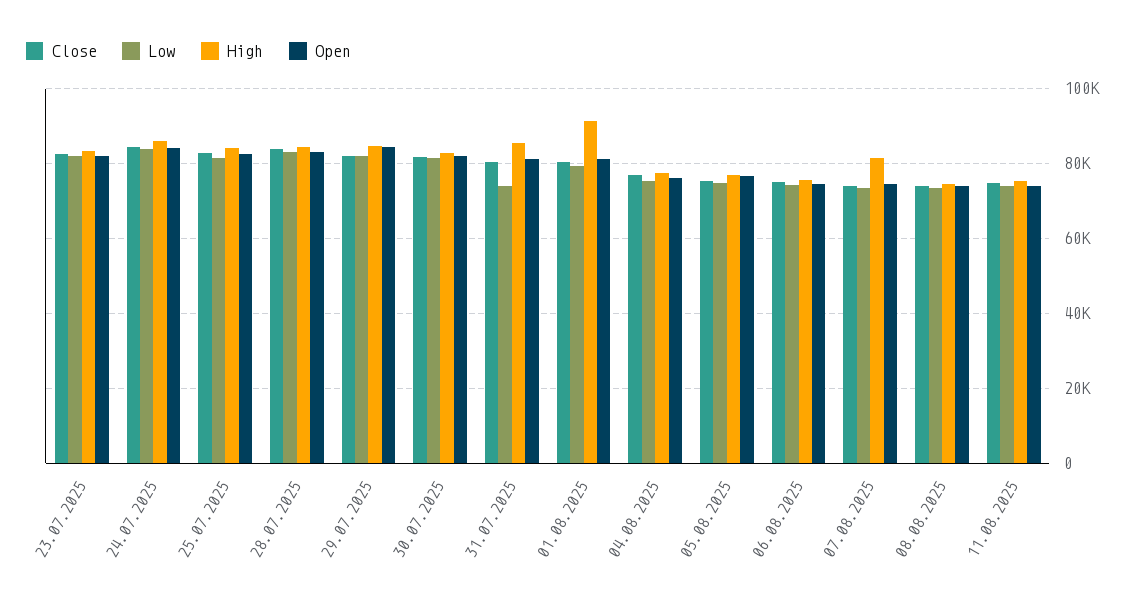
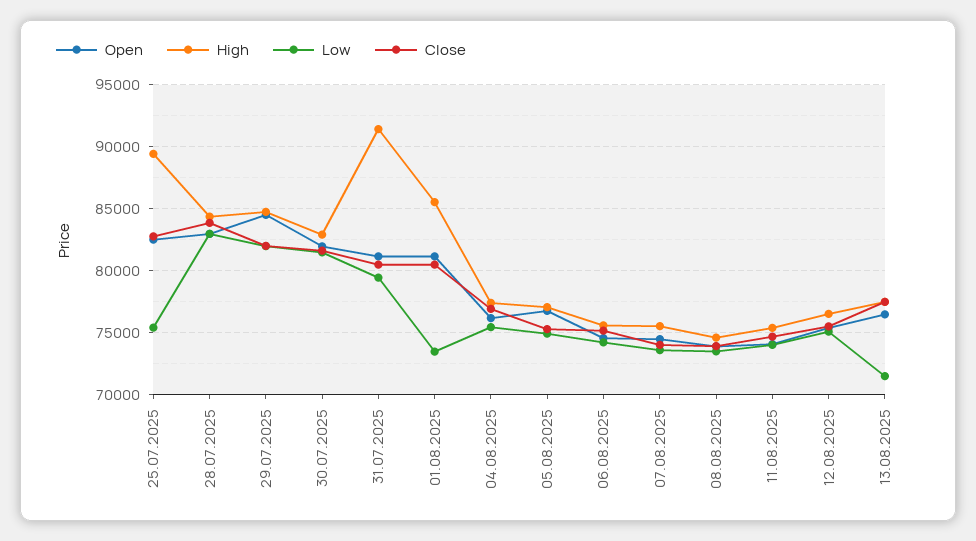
Close, 23.07.2025: 82000 -> none
Low, 23.07.2025: 82000 -> none
High, 23.07.2025: 84000 -> none
Open, 23.07.2025: 82000 -> none
Close, 24.07.2025: 84000 -> none
Low, 24.07.2025: 84000 -> none
High, 24.07.2025: 86000 -> none
Open, 24.07.2025: 84000 -> none
Low, 25.07.2025: 82000 -> 75500
High, 25.07.2025: 84000 -> 89500
Low, 31.07.2025: 74000 -> 79500
High, 31.07.2025: 86000 -> 91500
Low, 01.08.2025: 80000 -> 73500
High, 01.08.2025: 92000 -> 85500
High, 07.08.2025: 82000 -> 75500
Open, 12.08.2025: none -> 75500
High, 12.08.2025: none -> 76500
Low, 12.08.2025: none -> 75000
Close, 12.08.2025: none -> 75500
Open, 13.08.2025: none -> 76500
High, 13.08.2025: none -> 77500
Low, 13.08.2025: none -> 71500
Close, 13.08.2025: none -> 77500

